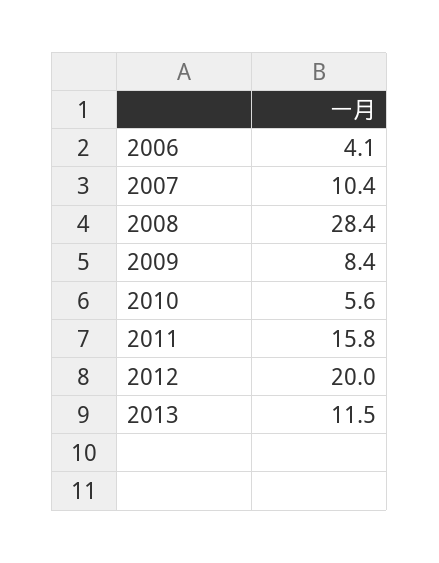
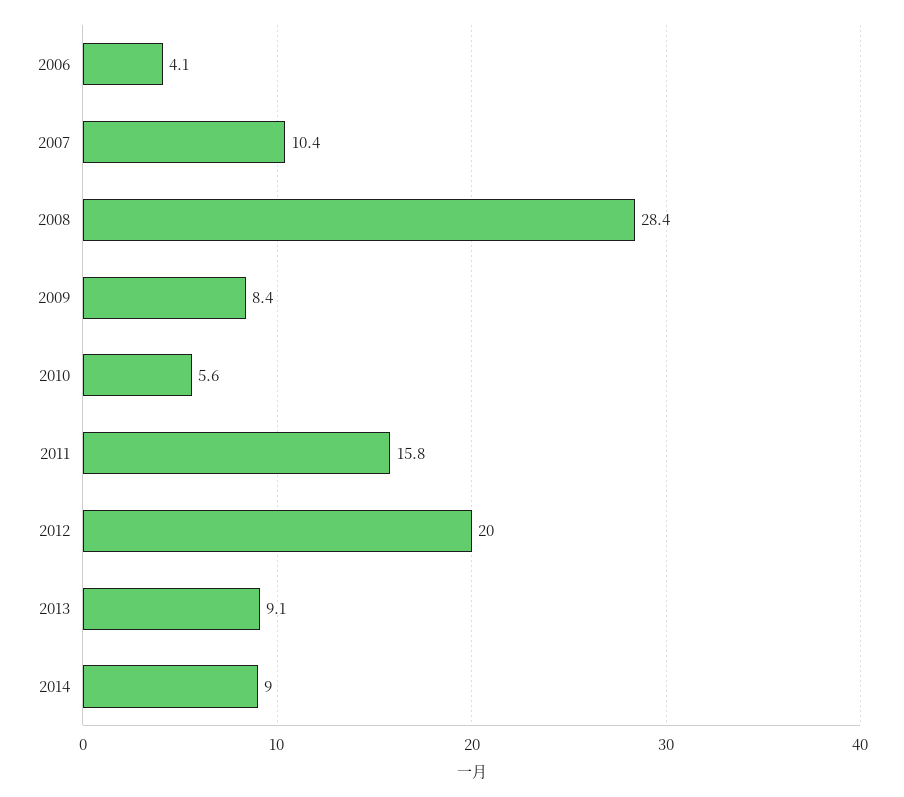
2013: 11.5 -> 9.1
2014: none -> 9

